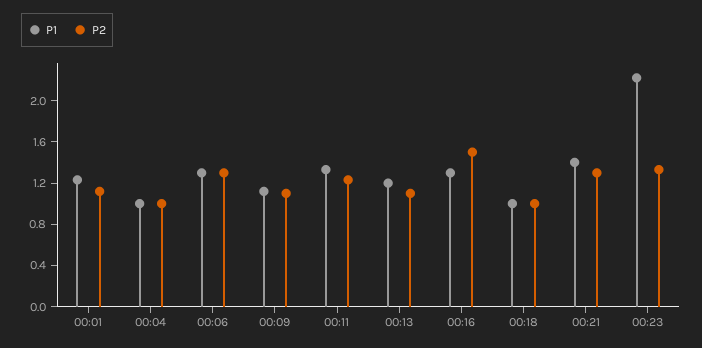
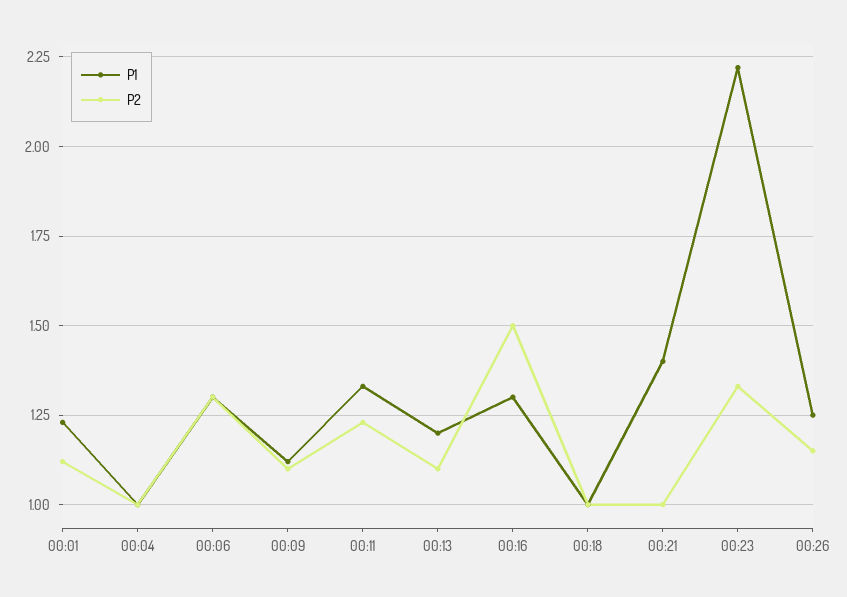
P2, 00:21: 1.3 -> 1
P1, 00:26: none -> 1.25
P2, 00:26: none -> 1.15

